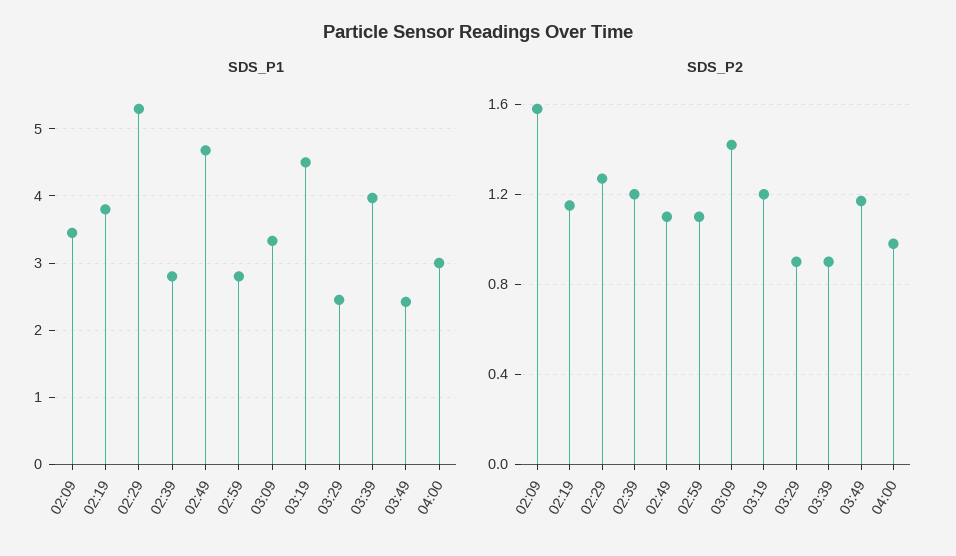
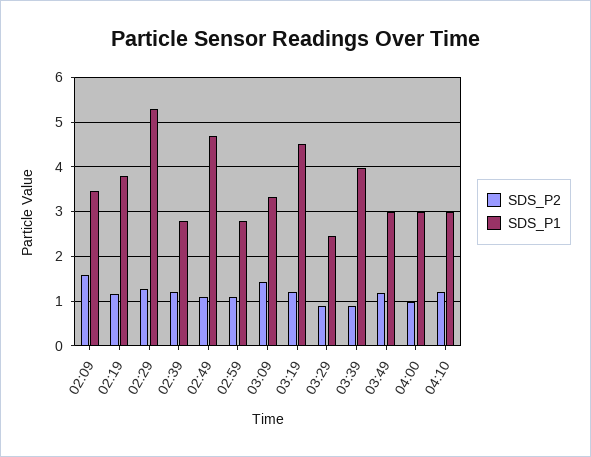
SDS_P1, 03:49: 2.4 -> 3
SDS_P2, 04:10: none -> 1.2
SDS_P1, 04:10: none -> 3

